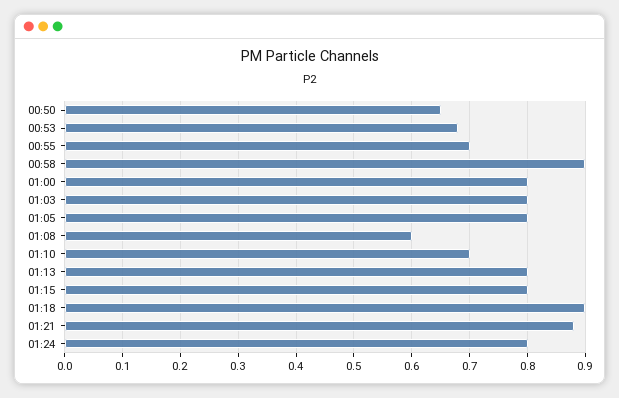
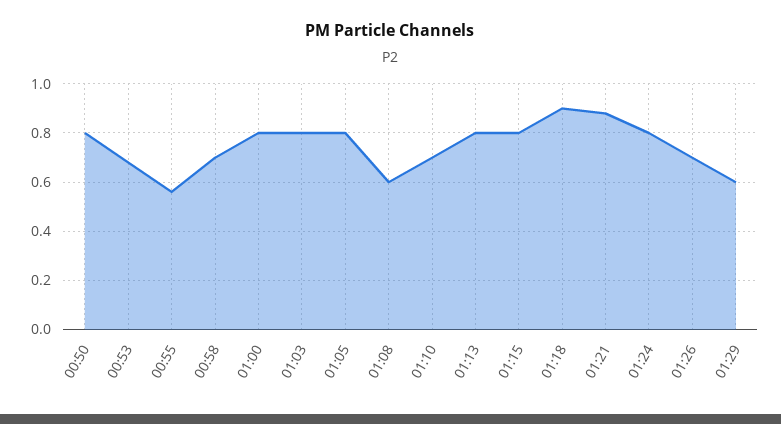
00:50: 0.65 -> 0.8
00:55: 0.7 -> 0.55
00:58: 0.9 -> 0.7
01:26: none -> 0.7
01:29: none -> 0.6

